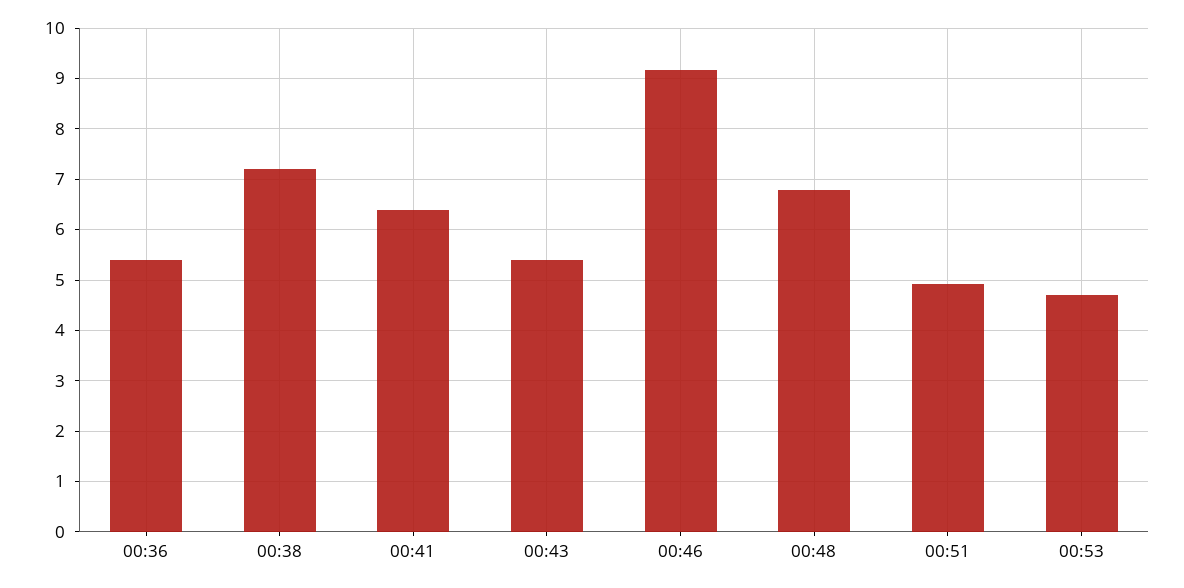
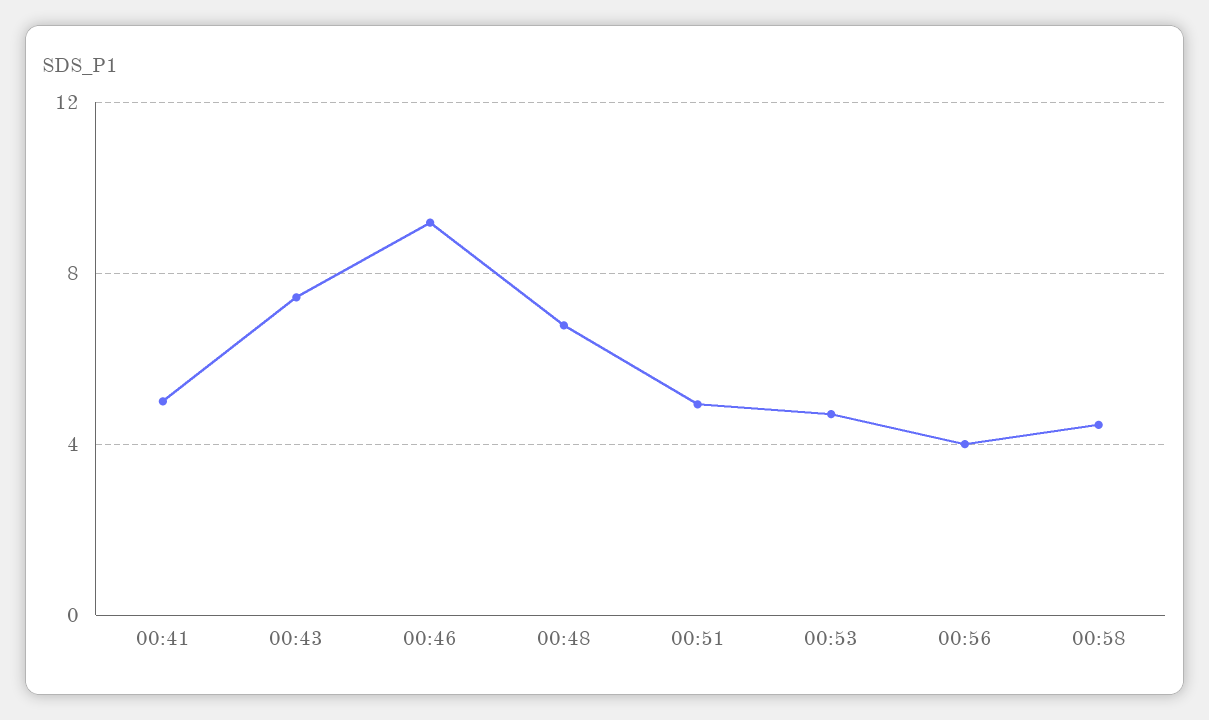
00:36: 5.4 -> none
00:38: 7.2 -> none
00:41: 6.4 -> 5
00:43: 5.4 -> 7.5
00:56: none -> 4
00:58: none -> 4.5

